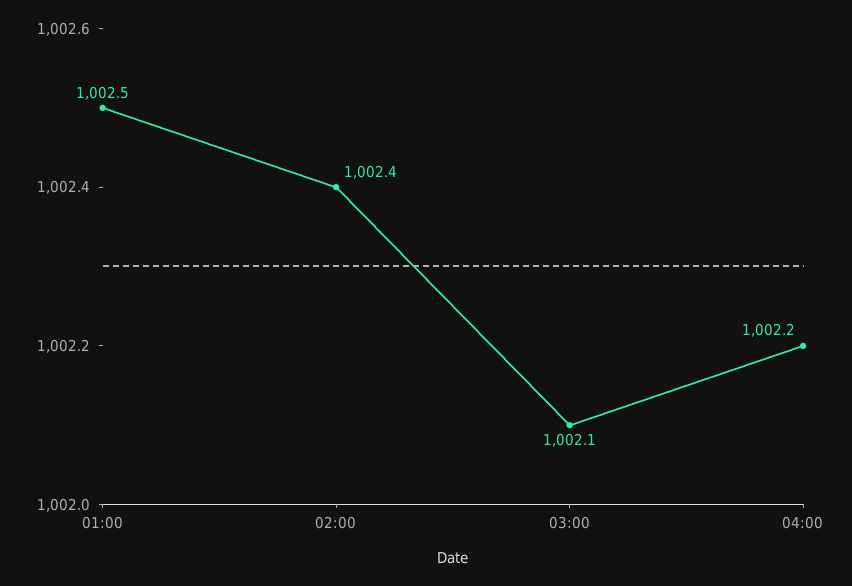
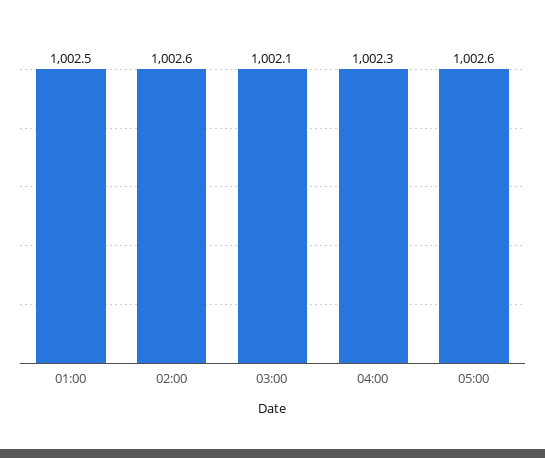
02:00: 1002.4 -> 1002.6
04:00: 1002.2 -> 1002.3
05:00: none -> 1002.6

